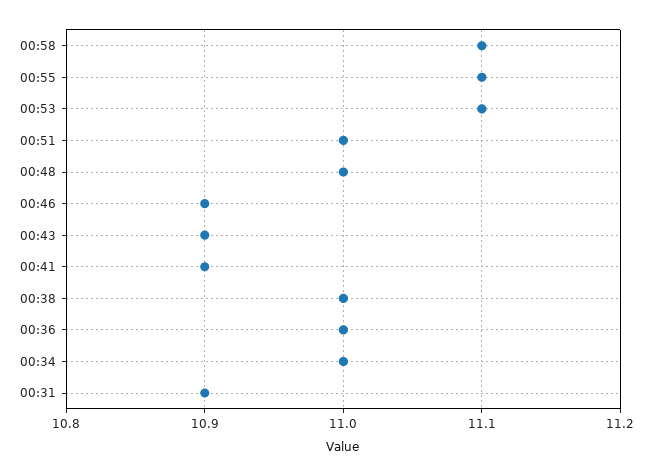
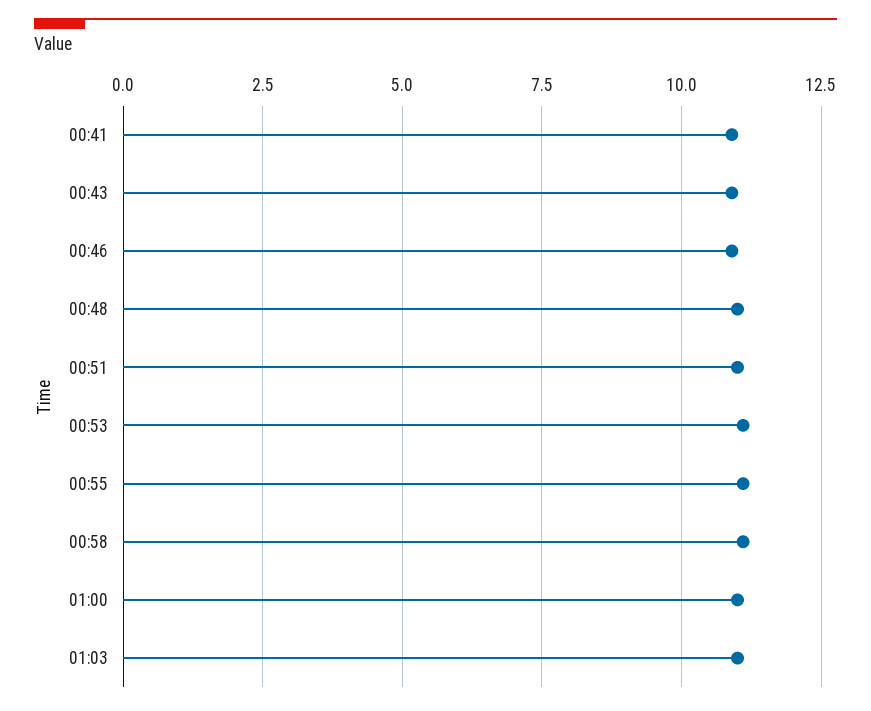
00:38: 11 -> none
00:36: 11 -> none
00:34: 11 -> none
00:31: 10.9 -> none
01:00: none -> 11
01:03: none -> 11

